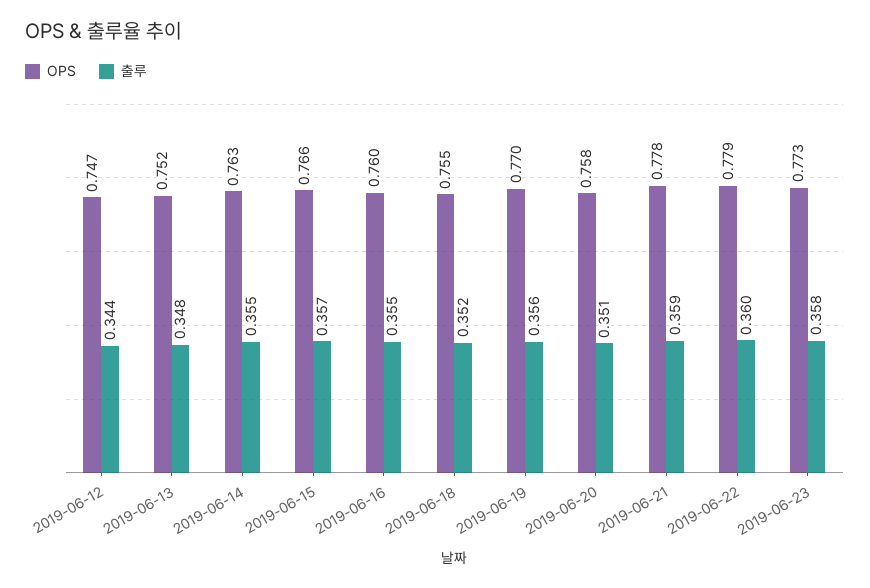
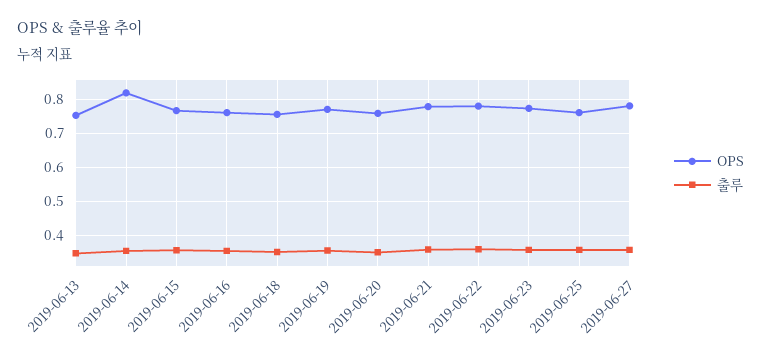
OPS, 2019-06-12: 0.747 -> none
출루, 2019-06-12: 0.344 -> none
OPS, 2019-06-14: 0.763 -> 0.82
OPS, 2019-06-25: none -> 0.76
출루, 2019-06-25: none -> 0.36
OPS, 2019-06-27: none -> 0.78
출루, 2019-06-27: none -> 0.36

